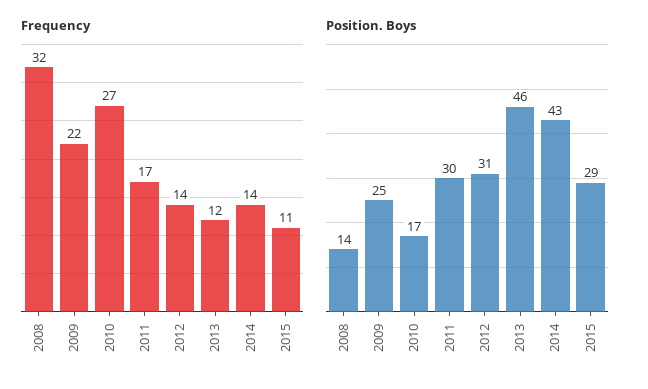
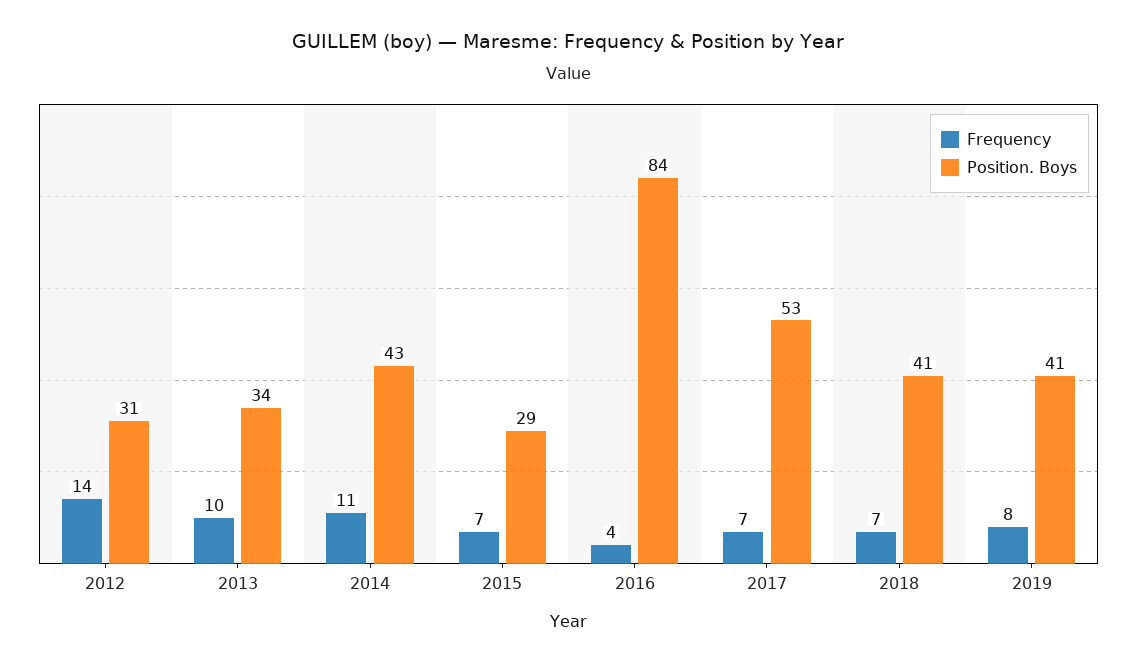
Frequency, 2008: 32 -> none
Frequency, 2009: 22 -> none
Frequency, 2010: 27 -> none
Frequency, 2011: 17 -> none
Frequency, 2013: 12 -> 10
Frequency, 2014: 14 -> 11
Frequency, 2015: 11 -> 7
Position. Boys, 2008: 14 -> none
Position. Boys, 2009: 25 -> none
Position. Boys, 2010: 17 -> none
Position. Boys, 2011: 30 -> none
Position. Boys, 2013: 46 -> 34
Frequency, 2016: none -> 4
Position. Boys, 2016: none -> 84
Frequency, 2017: none -> 7
Position. Boys, 2017: none -> 53
Frequency, 2018: none -> 7
Position. Boys, 2018: none -> 41
Frequency, 2019: none -> 8
Position. Boys, 2019: none -> 41

